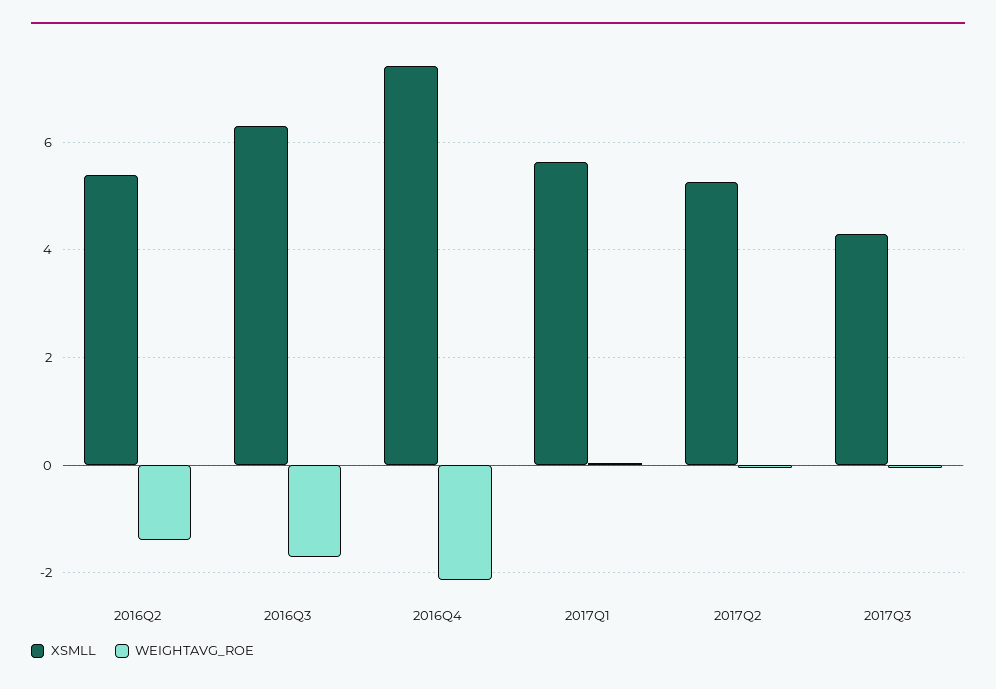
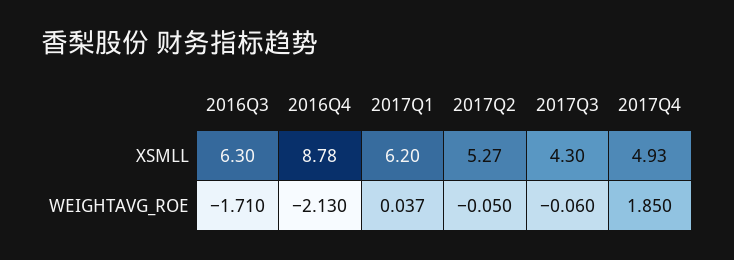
XSMLL, 2016Q2: 5.4 -> none
WEIGHTAVG_ROE, 2016Q2: -1.4 -> none
XSMLL, 2016Q4: 7.4 -> 8.78
XSMLL, 2017Q1: 5.6 -> 6.2
XSMLL, 2017Q4: none -> 4.93
WEIGHTAVG_ROE, 2017Q4: none -> 1.85

